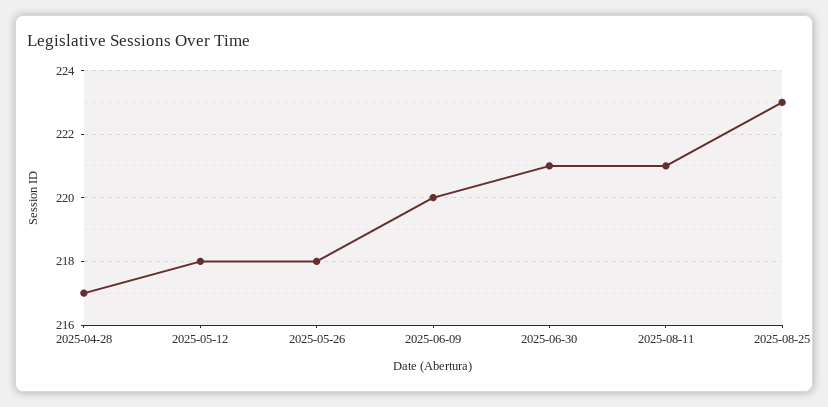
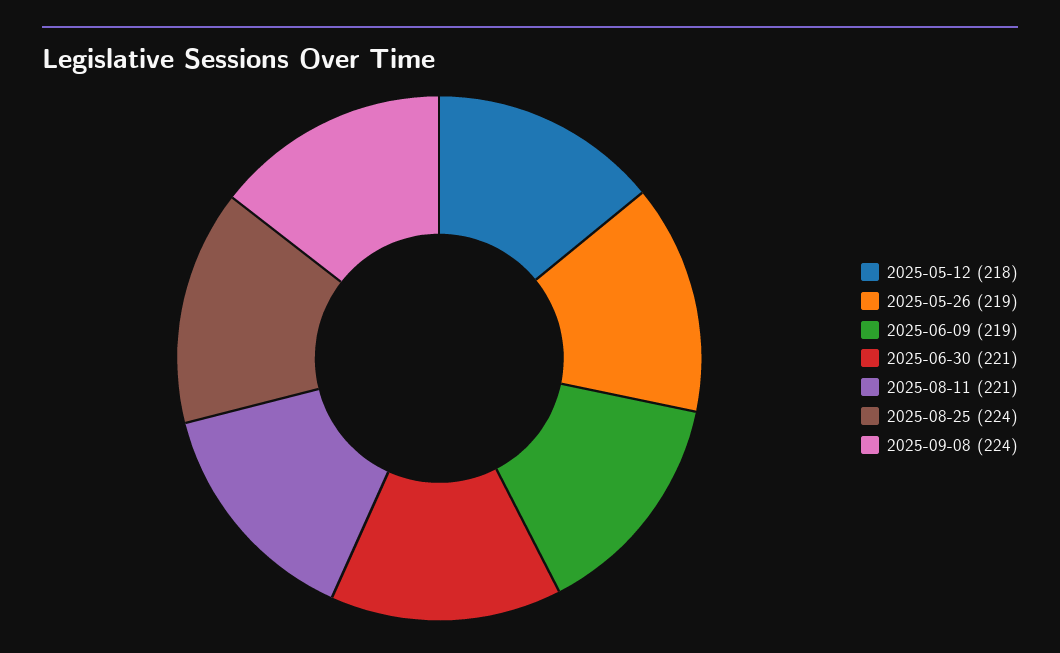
2025-04-28: 217 -> none
2025-05-26: 218 -> 219
2025-06-09: 220 -> 219
2025-08-25: 223 -> 224
2025-09-08: none -> 224

